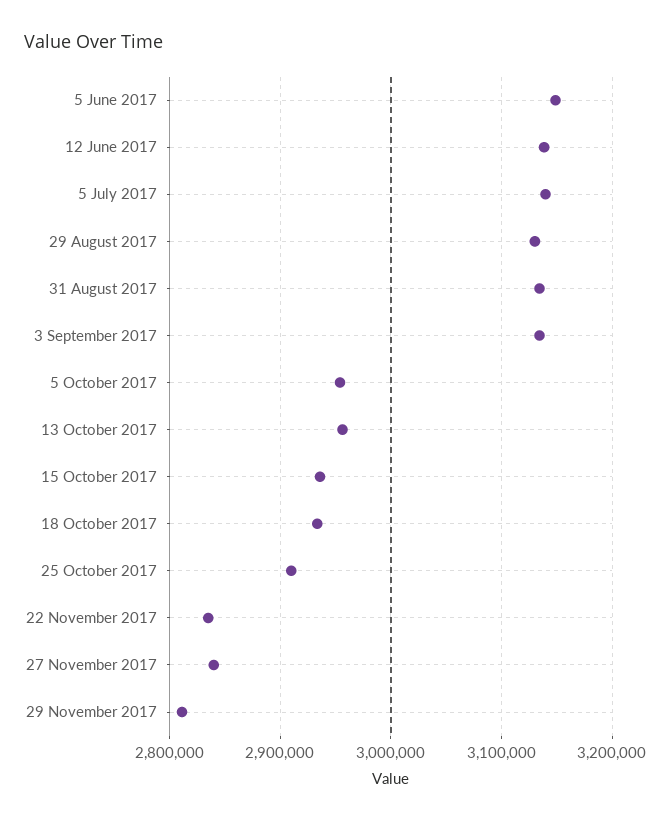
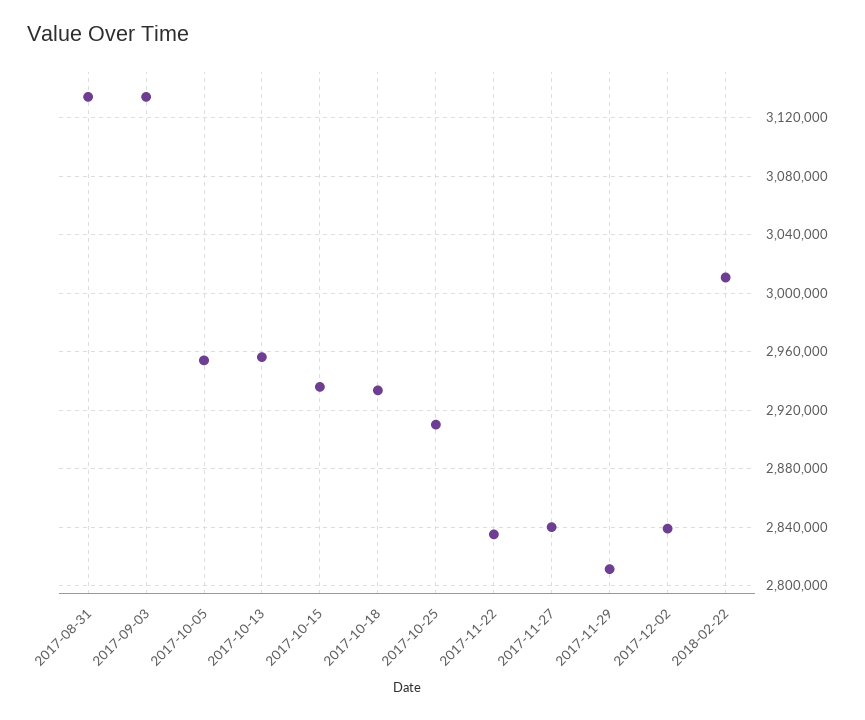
5 June 2017: 3150000 -> none
12 June 2017: 3140000 -> none
5 July 2017: 3140000 -> none
29 August 2017: 3130000 -> none
2017-12-02: none -> 2840000
2018-02-22: none -> 3010000

